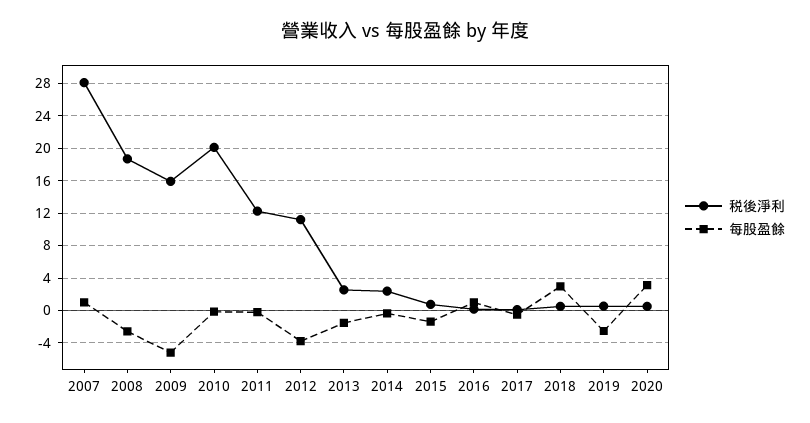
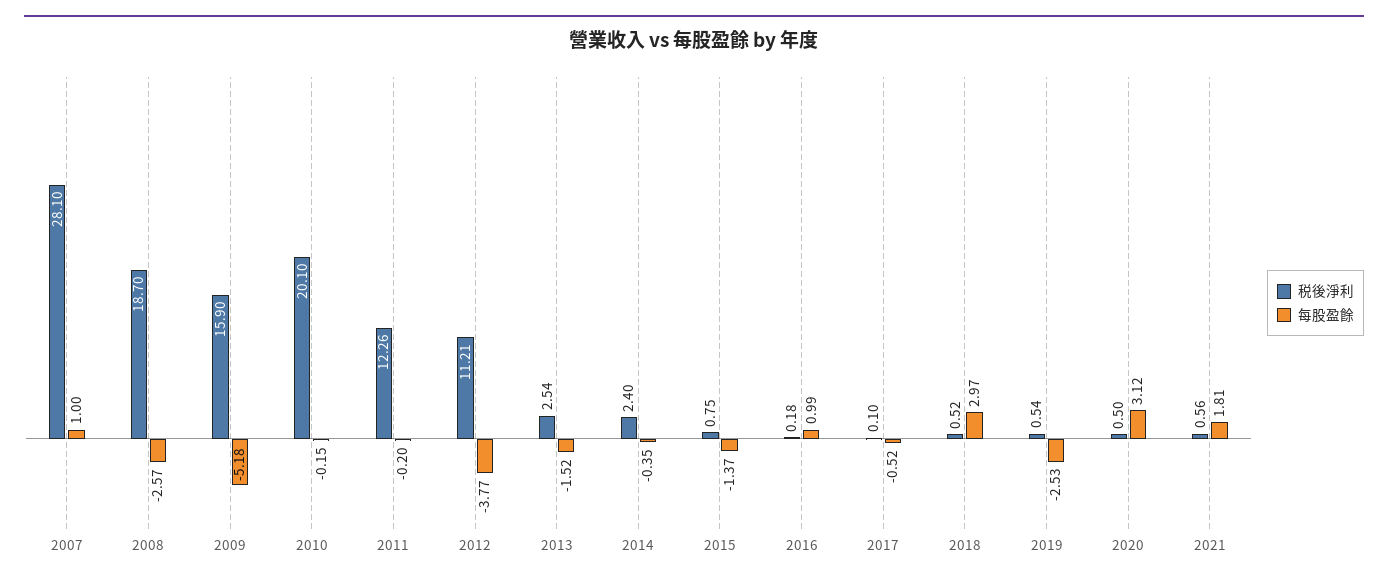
税後淨利, 2021: none -> 0.56
每股盈餘, 2021: none -> 1.81

